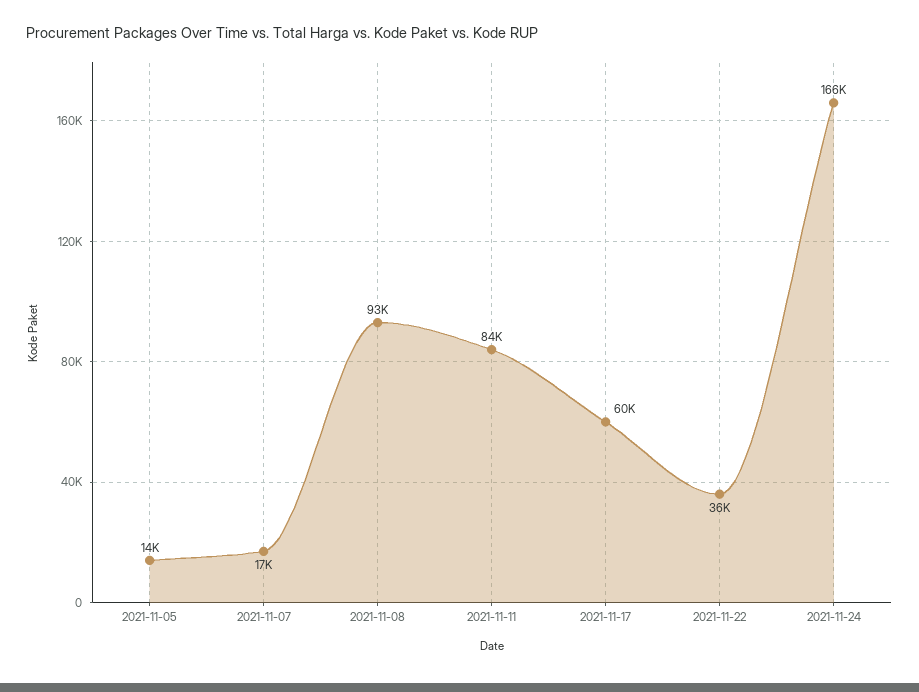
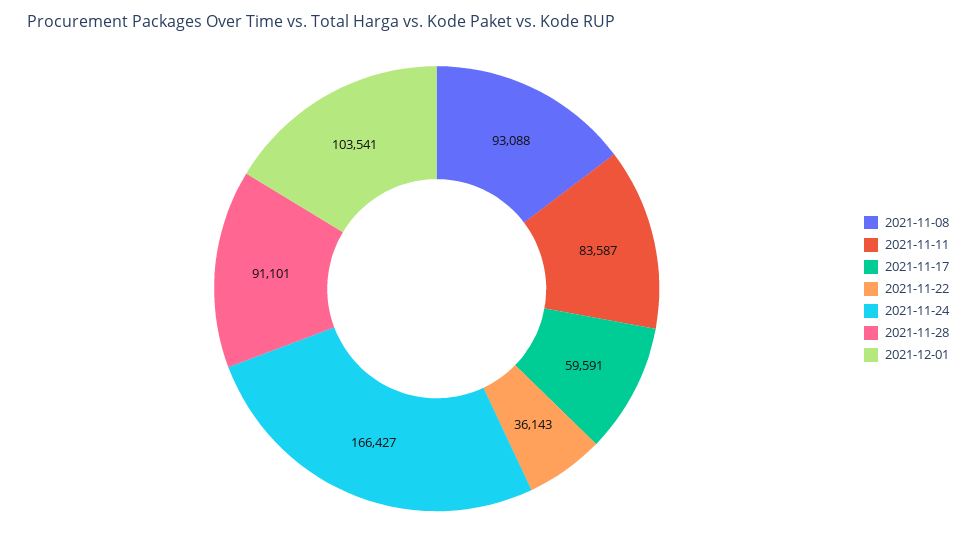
2021-11-05: 14000 -> none
2021-11-07: 17000 -> none
2021-11-28: none -> 91101
2021-12-01: none -> 103541

